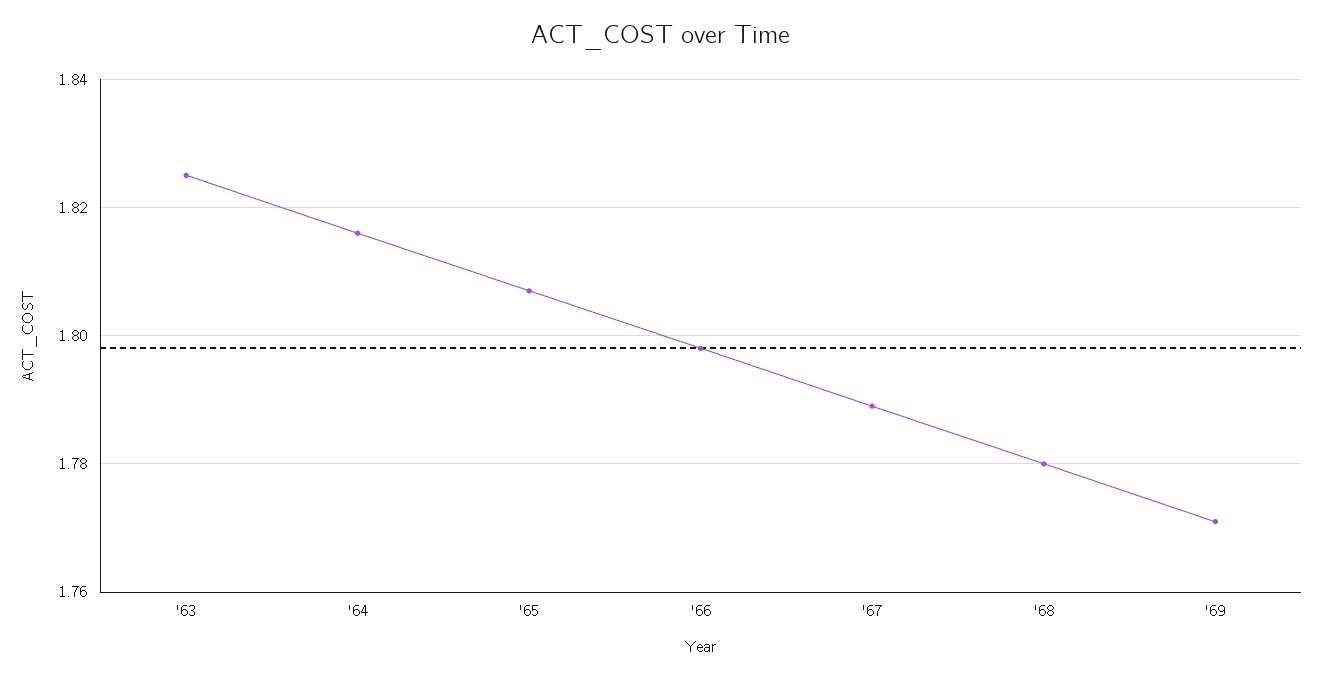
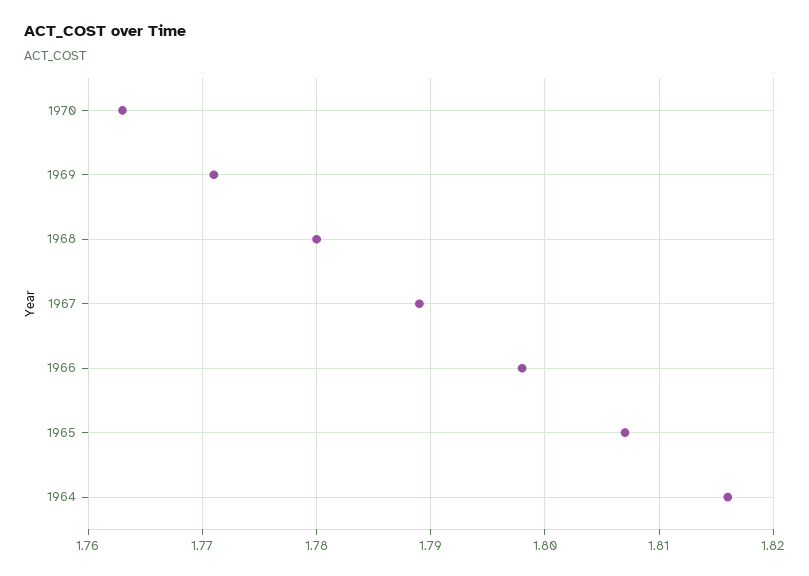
'63: 1.825 -> none
1970: none -> 1.763

